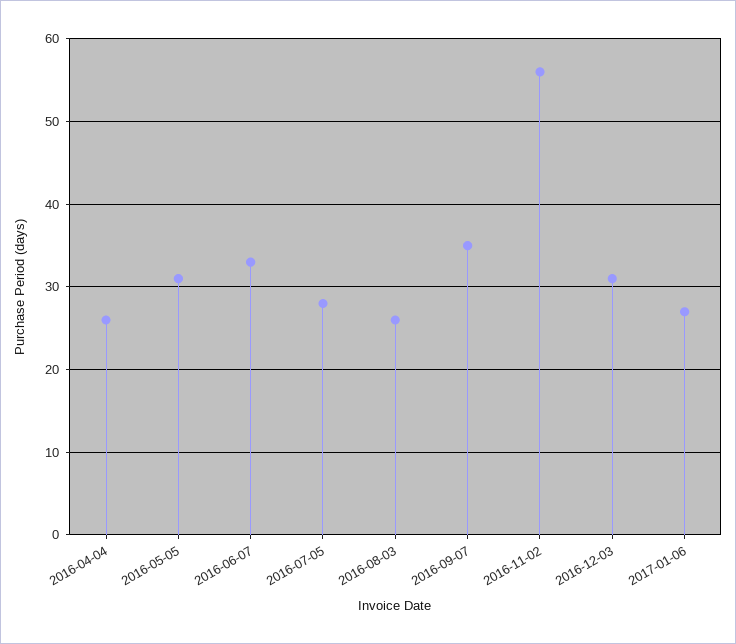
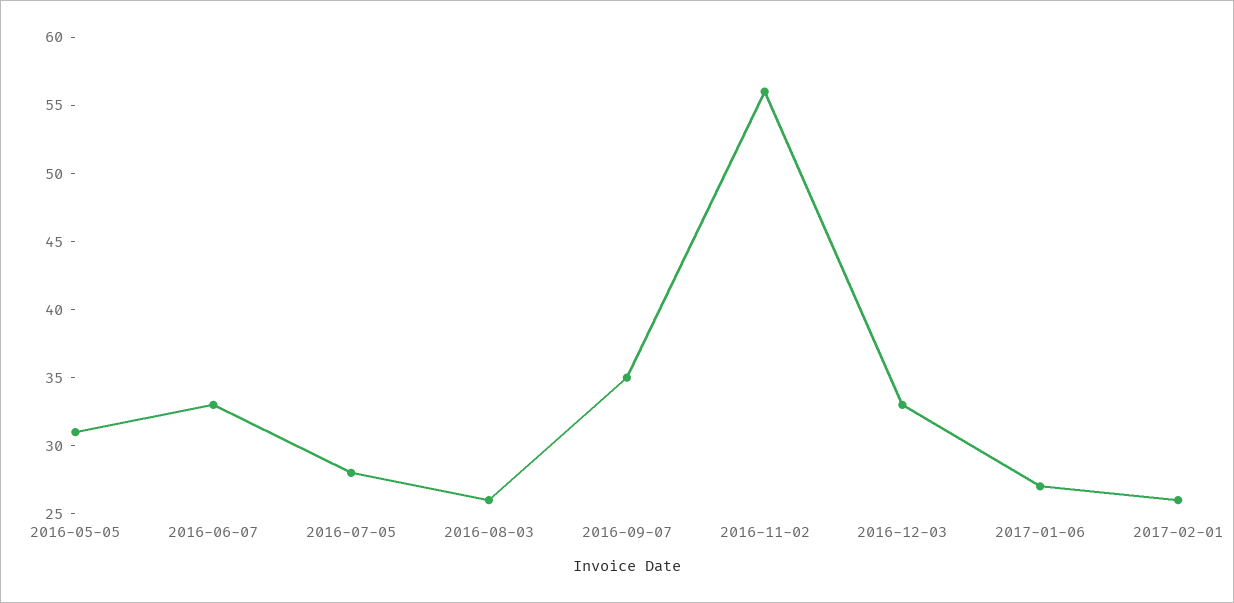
2016-04-04: 26 -> none
2016-12-03: 31 -> 33
2017-02-01: none -> 26

